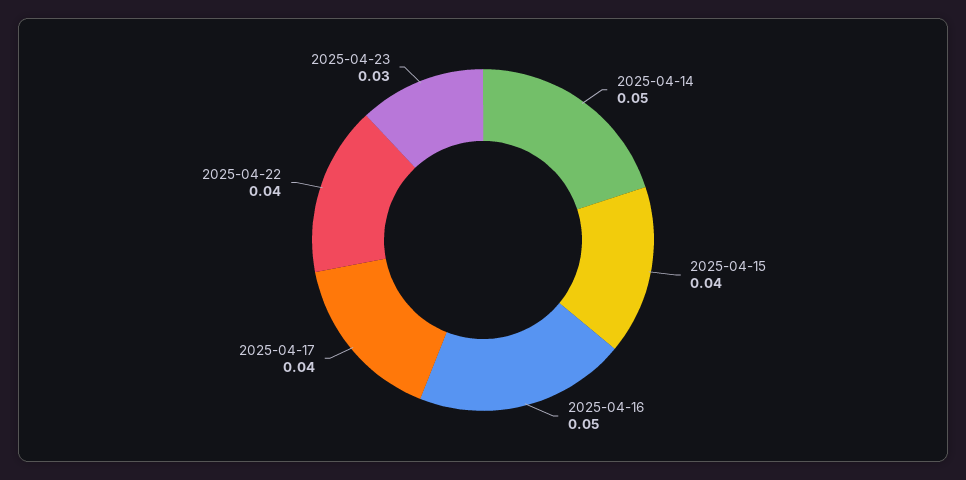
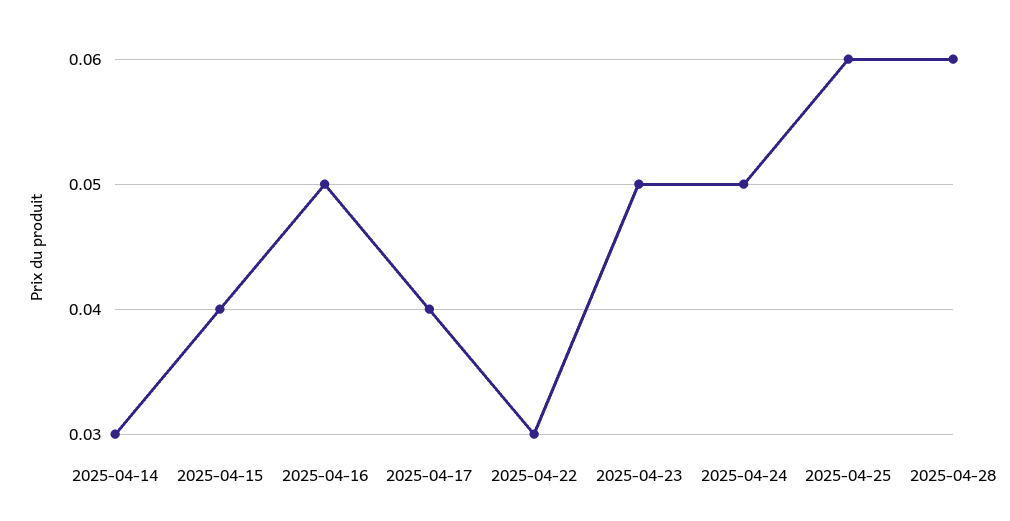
2025-04-14: 0.05 -> 0.03
2025-04-22: 0.04 -> 0.03
2025-04-23: 0.03 -> 0.05
2025-04-24: none -> 0.05
2025-04-25: none -> 0.06
2025-04-28: none -> 0.06

